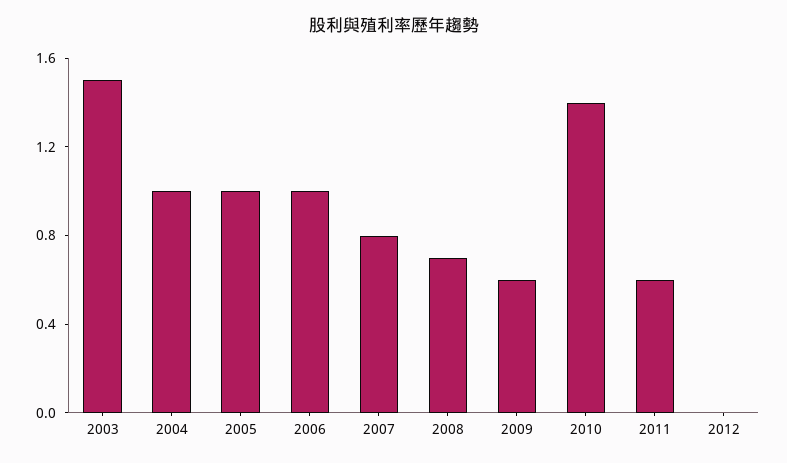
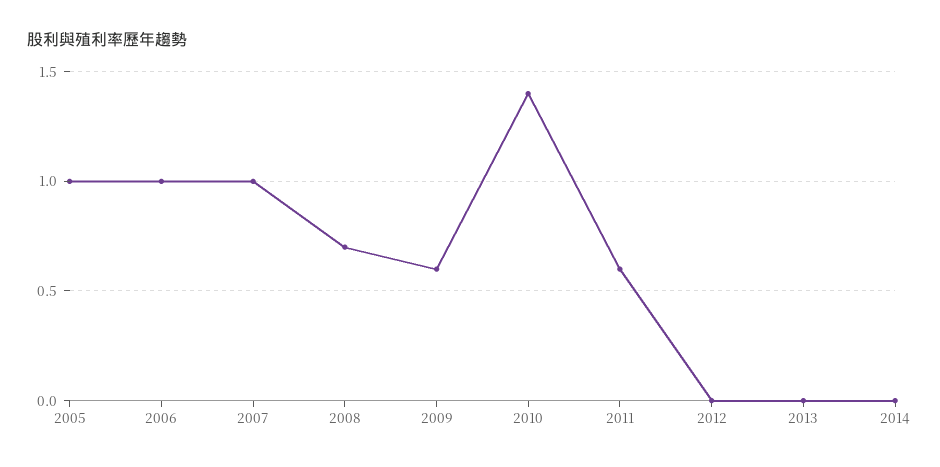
2003: 1.5 -> none
2004: 1 -> none
2007: 0.8 -> 1
2013: none -> 0
2014: none -> 0

